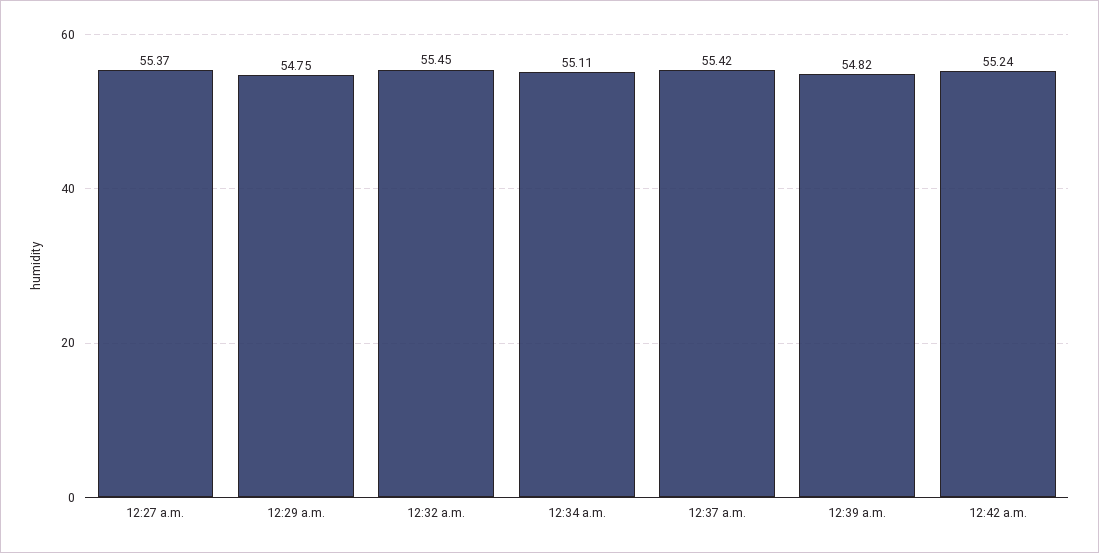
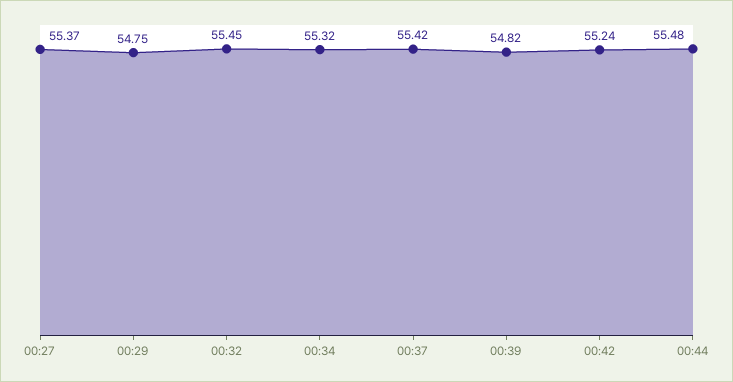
12:34 a.m.: 55.11 -> 55.32
00:44: none -> 55.48

